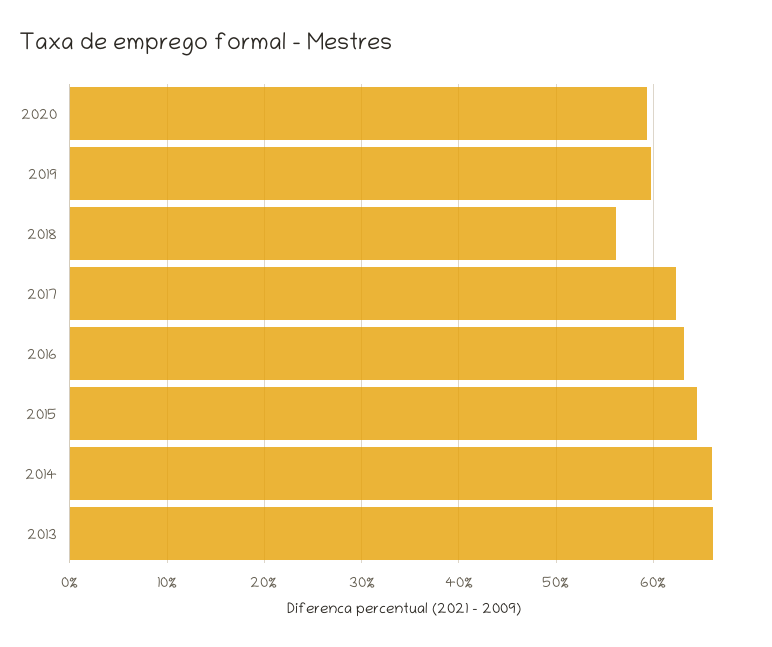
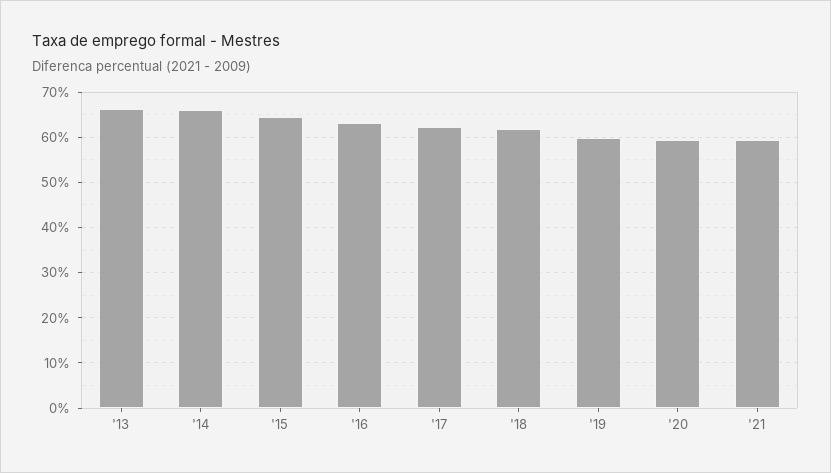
2018: 56 -> 62
'21: none -> 60

